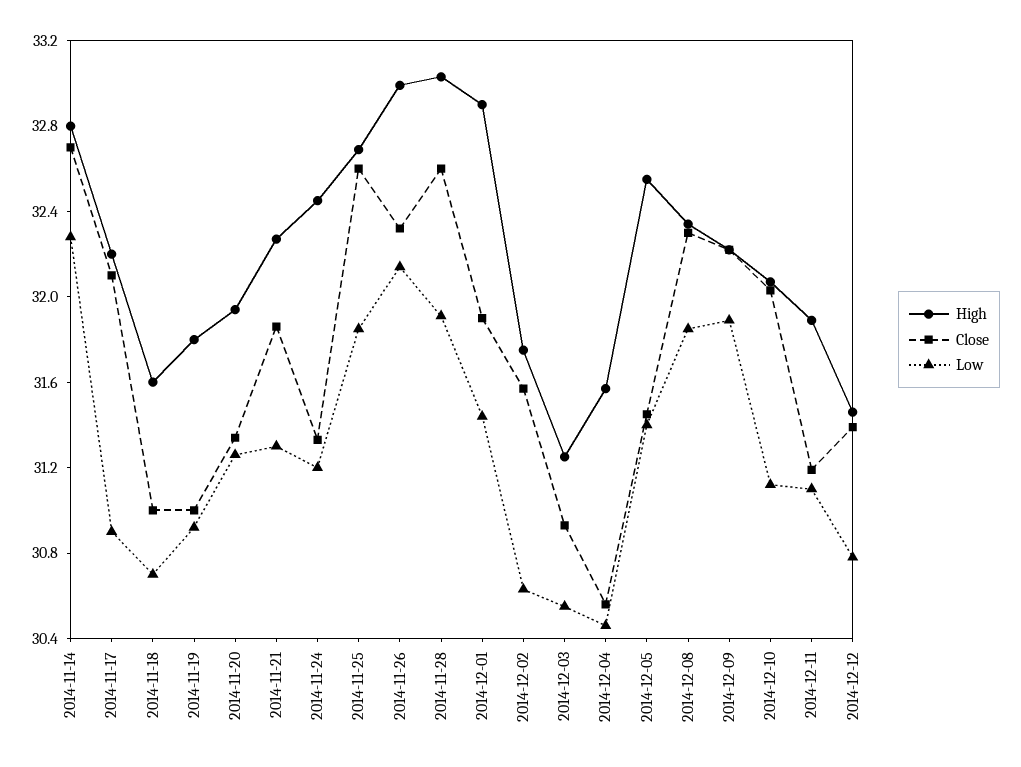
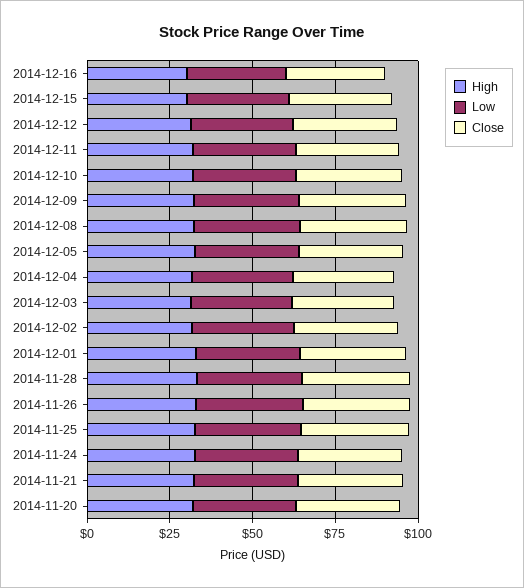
High, 2014-11-14: 32.8 -> none
Close, 2014-11-14: 32.7 -> none
Low, 2014-11-14: 32.3 -> none
High, 2014-11-17: 32.2 -> none
Close, 2014-11-17: 32.1 -> none
Low, 2014-11-17: 30.9 -> none
High, 2014-11-18: 31.6 -> none
Close, 2014-11-18: 31 -> none
Low, 2014-11-18: 30.7 -> none
High, 2014-11-19: 31.8 -> none
Close, 2014-11-19: 31 -> none
Low, 2014-11-19: 30.9 -> none
High, 2014-12-16: none -> 30
Low, 2014-12-16: none -> 30
Close, 2014-12-16: none -> 30
High, 2014-12-15: none -> 30
Low, 2014-12-15: none -> 30
Close, 2014-12-15: none -> 30

